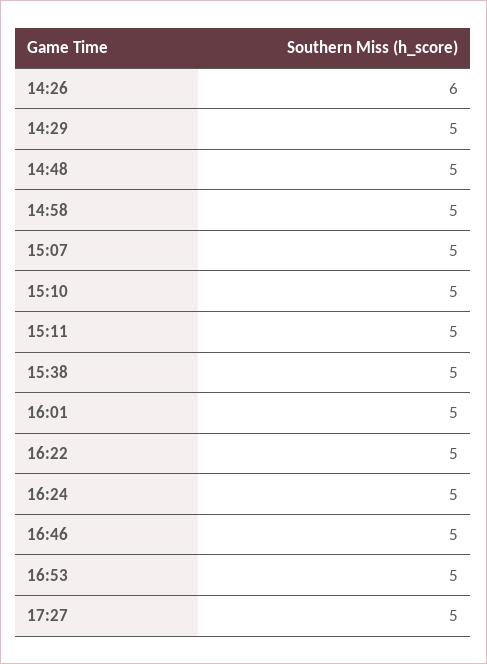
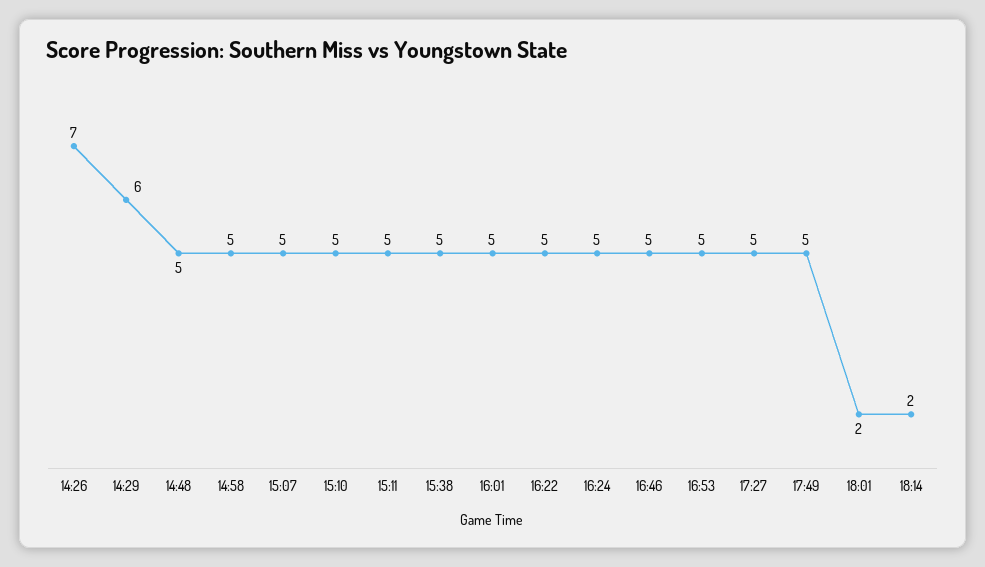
14:26: 6 -> 7
14:29: 5 -> 6
17:49: none -> 5
18:01: none -> 2
18:14: none -> 2

